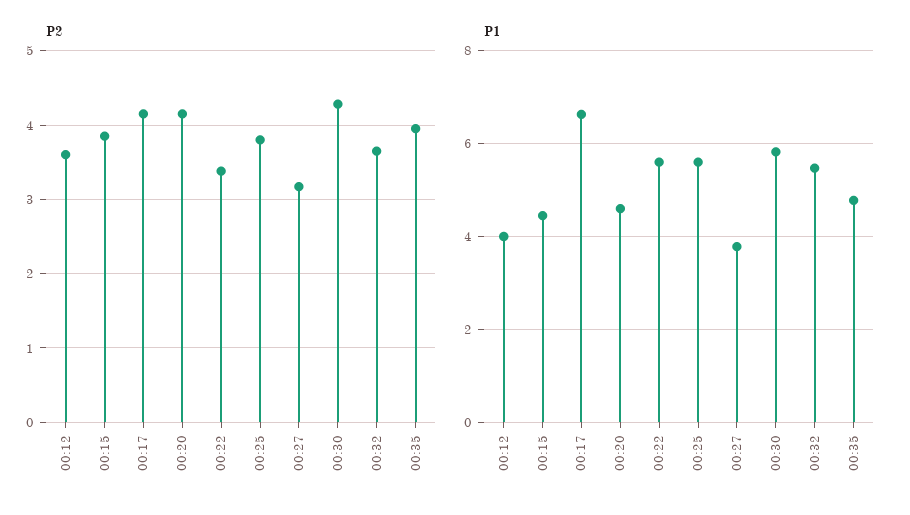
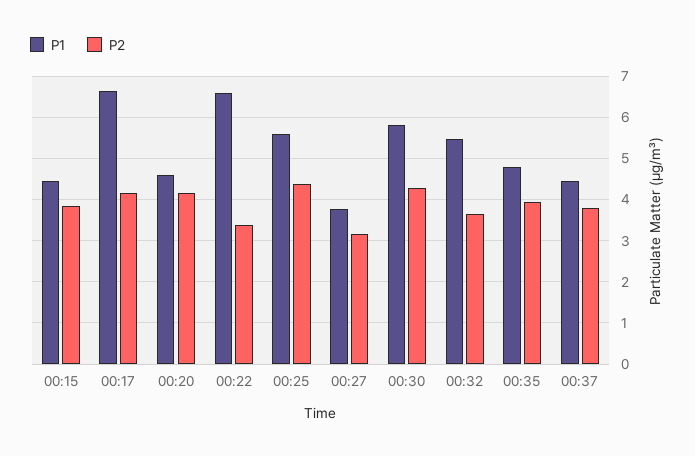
P2, 00:12: 3.6 -> none
P2, 00:25: 3.8 -> 4.4
P1, 00:12: 4 -> none
P1, 00:22: 5.6 -> 6.6
P1, 00:37: none -> 4.4
P2, 00:37: none -> 3.8

